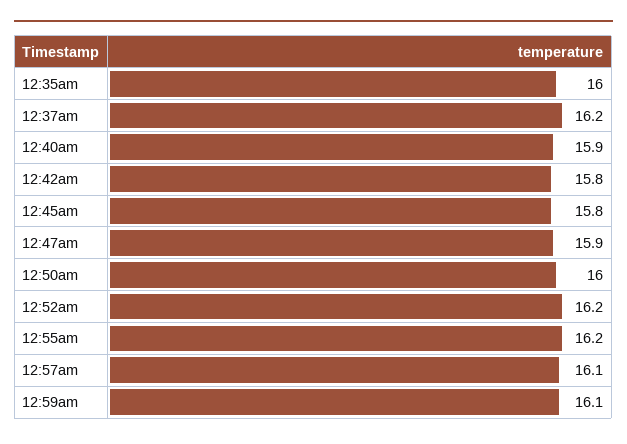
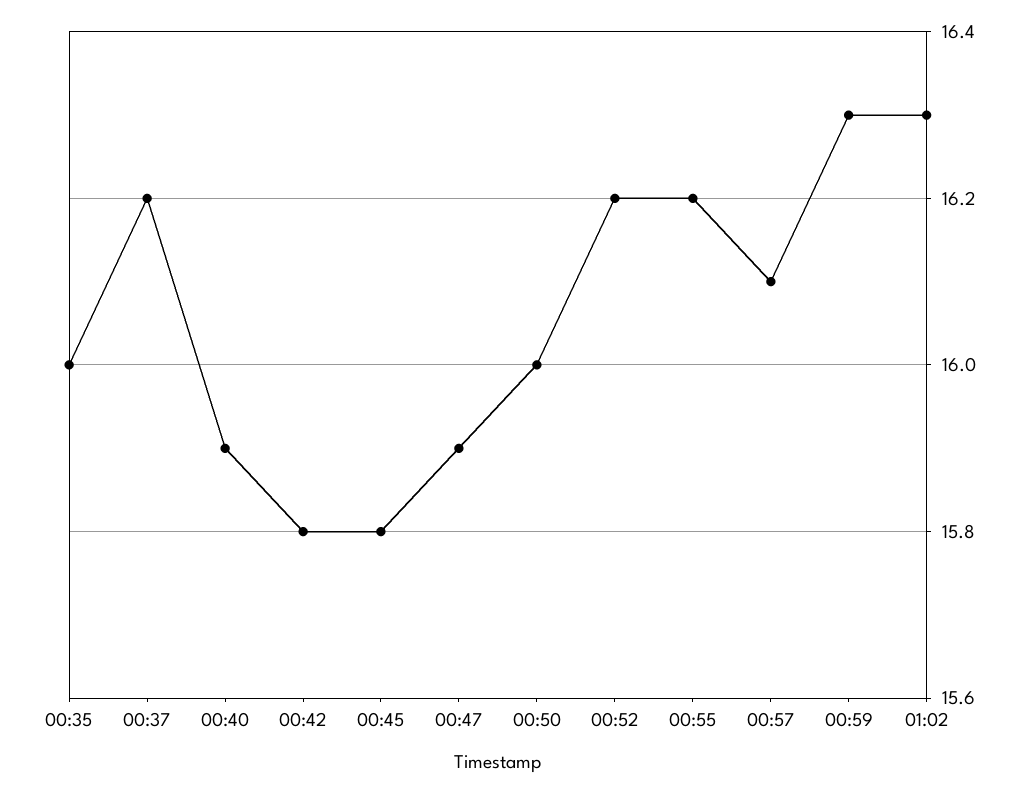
12:59am: 16.1 -> 16.3
01:02: none -> 16.3

